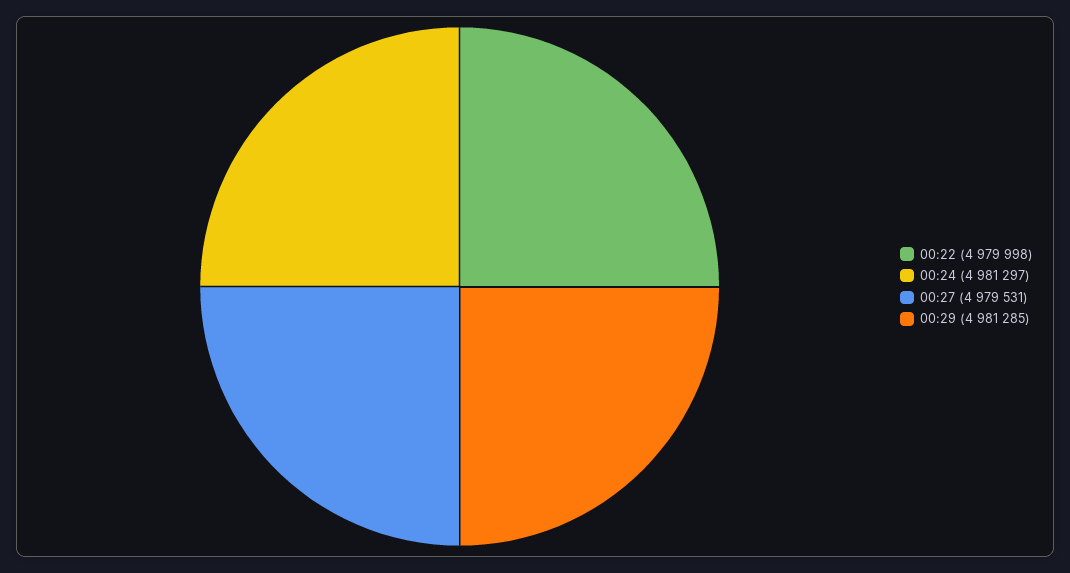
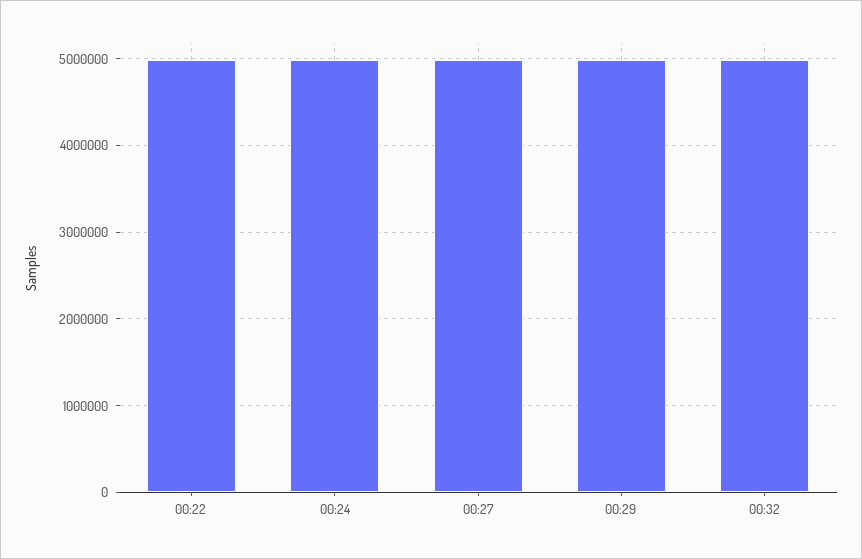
00:32: none -> 5000000

